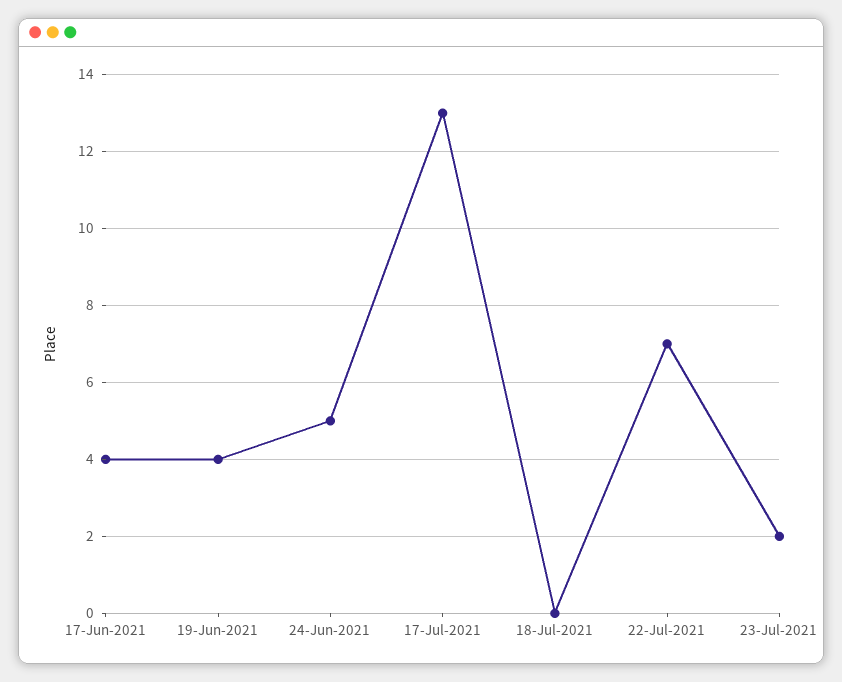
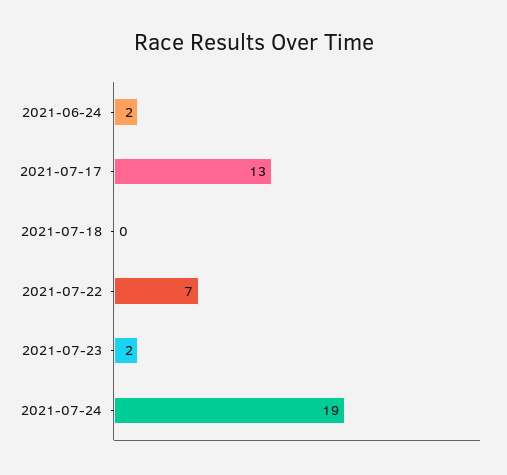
17-Jun-2021: 4 -> none
19-Jun-2021: 4 -> none
24-Jun-2021: 5 -> 2
2021-07-24: none -> 19

